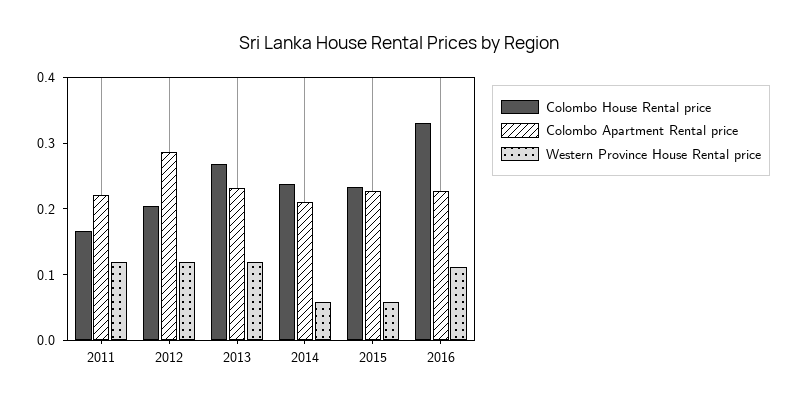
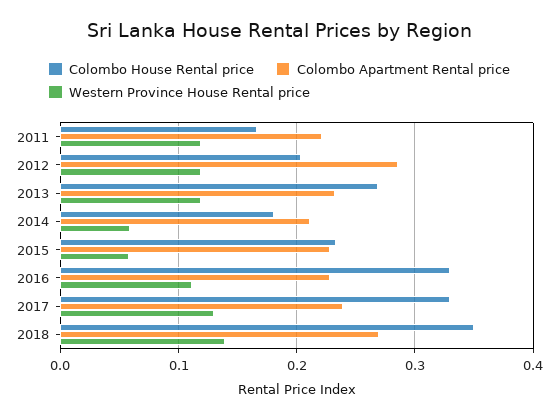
Colombo House Rental price, 2014: 0.24 -> 0.18
Colombo House Rental price, 2017: none -> 0.33
Colombo Apartment Rental price, 2017: none -> 0.24
Western Province House Rental price, 2017: none -> 0.13
Colombo House Rental price, 2018: none -> 0.35
Colombo Apartment Rental price, 2018: none -> 0.27
Western Province House Rental price, 2018: none -> 0.14

